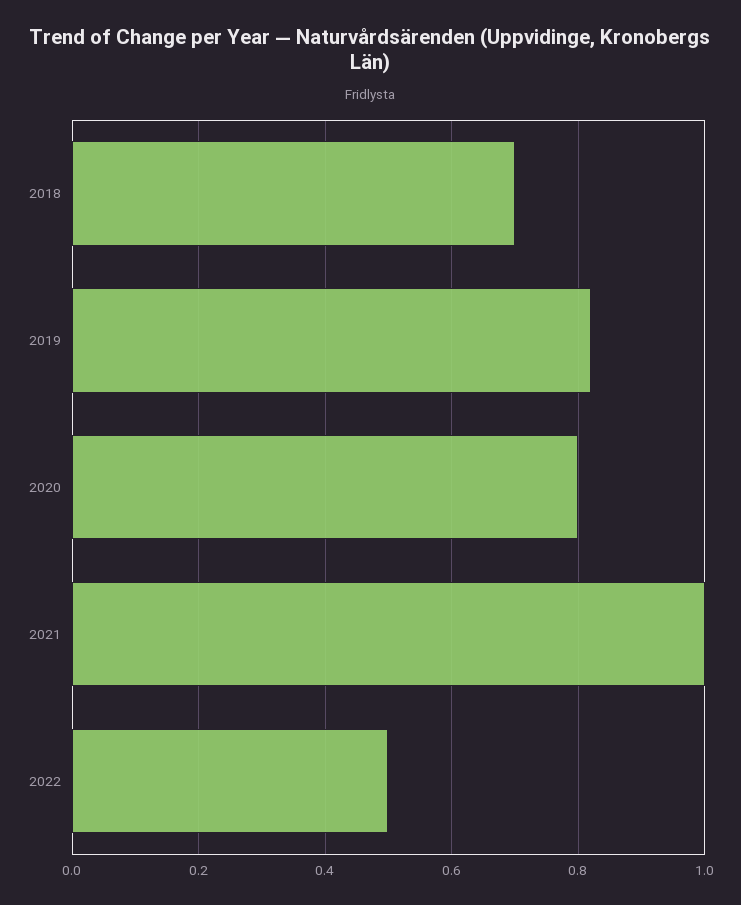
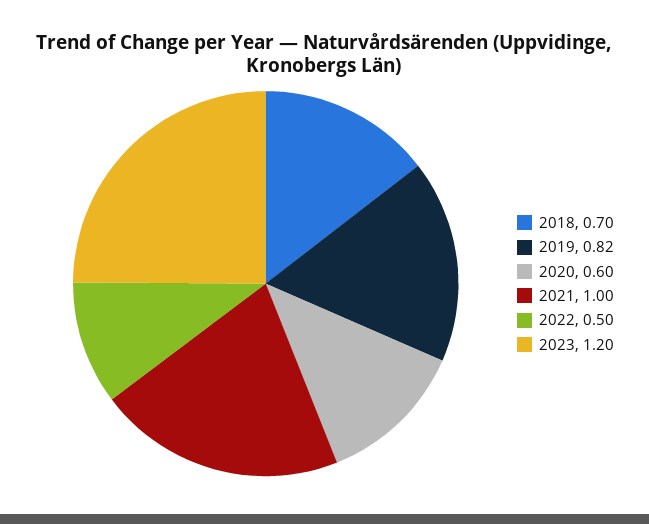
2020: 0.8 -> 0.6
2023: none -> 1.2

